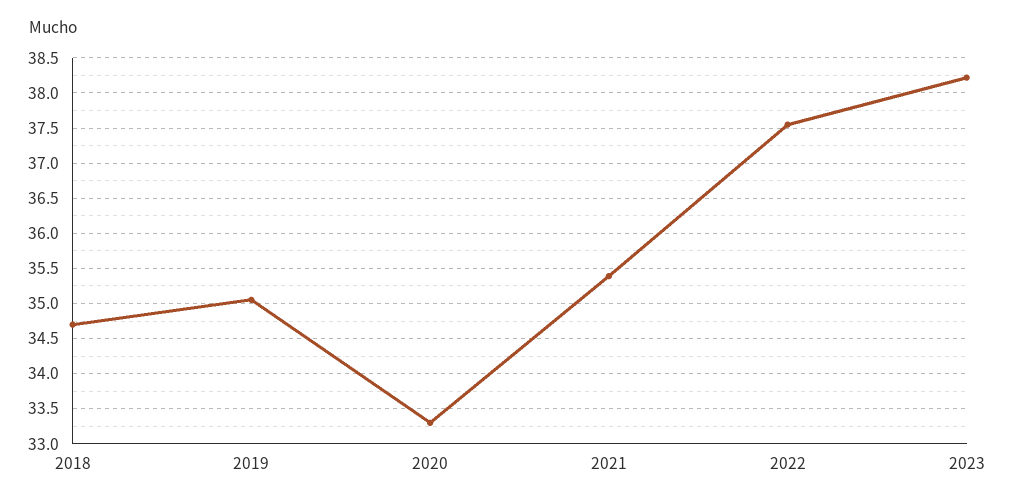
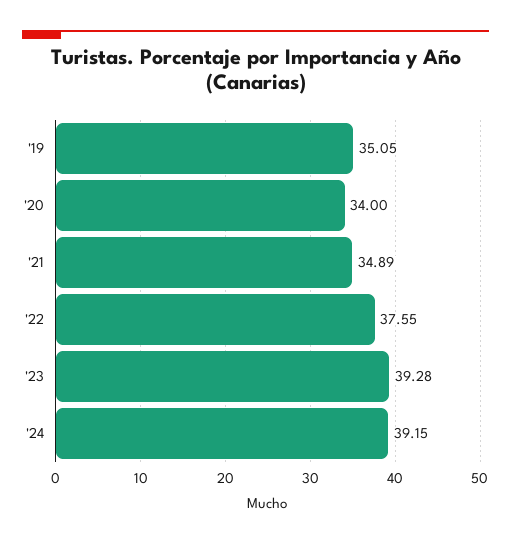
2018: 34.7 -> none
2020: 33.3 -> 34
2021: 35.4 -> 34.89
2023: 38.2 -> 39.28
'24: none -> 39.15

